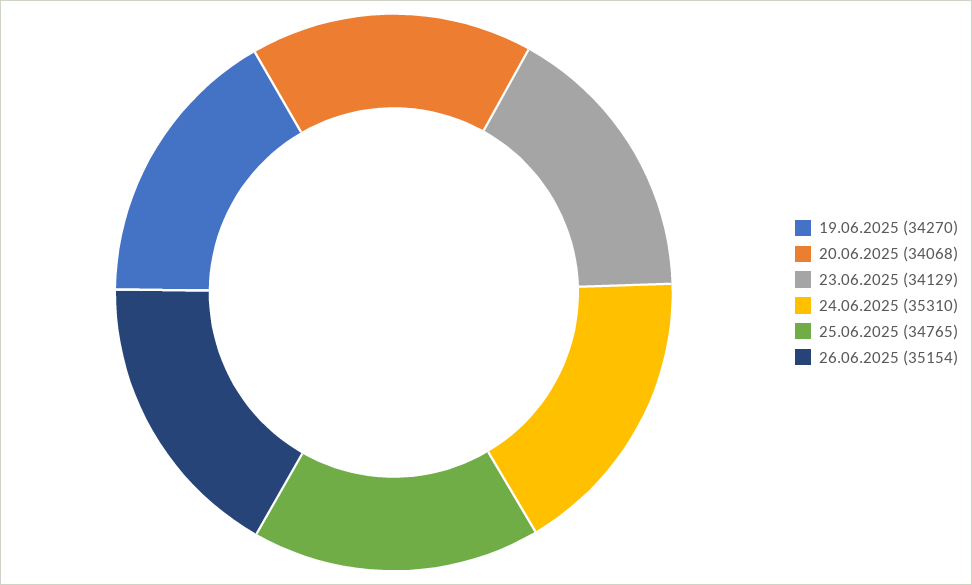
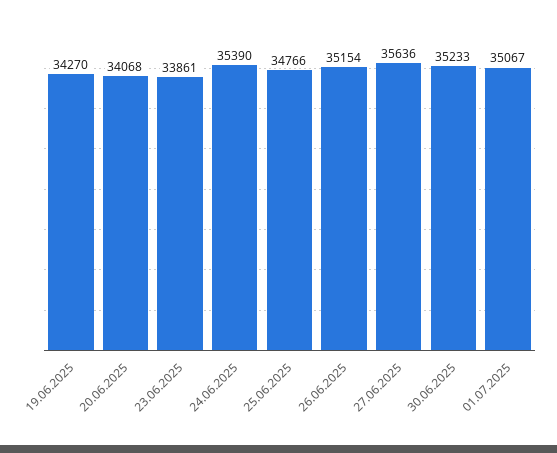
23.06.2025: 34129 -> 33861
24.06.2025: 35310 -> 35390
25.06.2025: 34765 -> 34766
27.06.2025: none -> 35636
30.06.2025: none -> 35233
01.07.2025: none -> 35067

